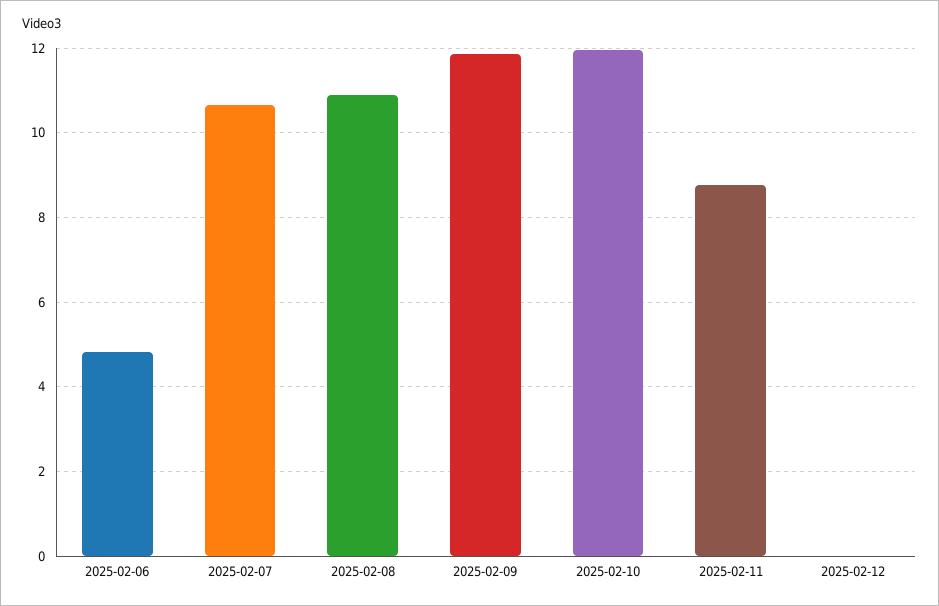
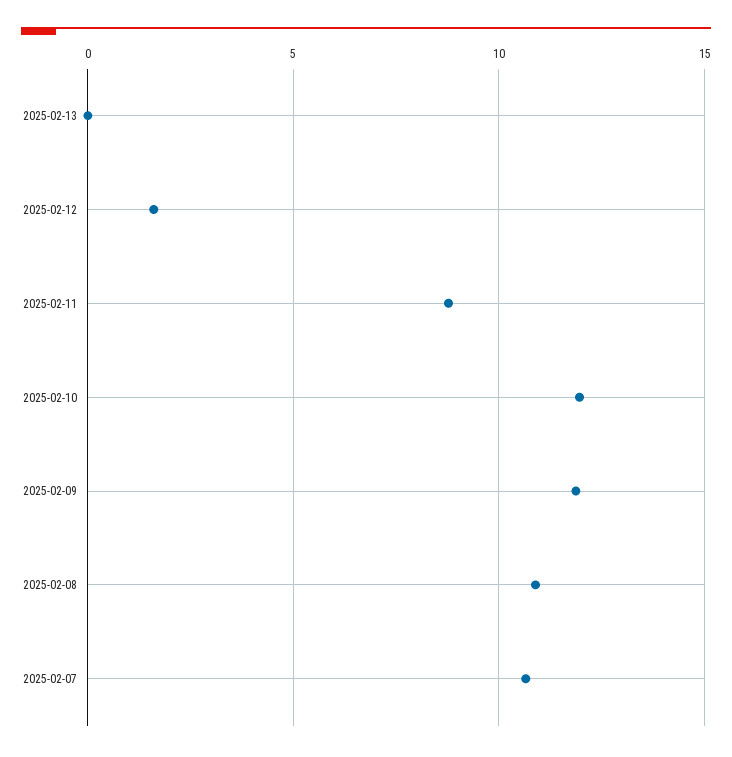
2025-02-06: 4.8 -> none
2025-02-12: 0 -> 1.5
2025-02-13: none -> 0

